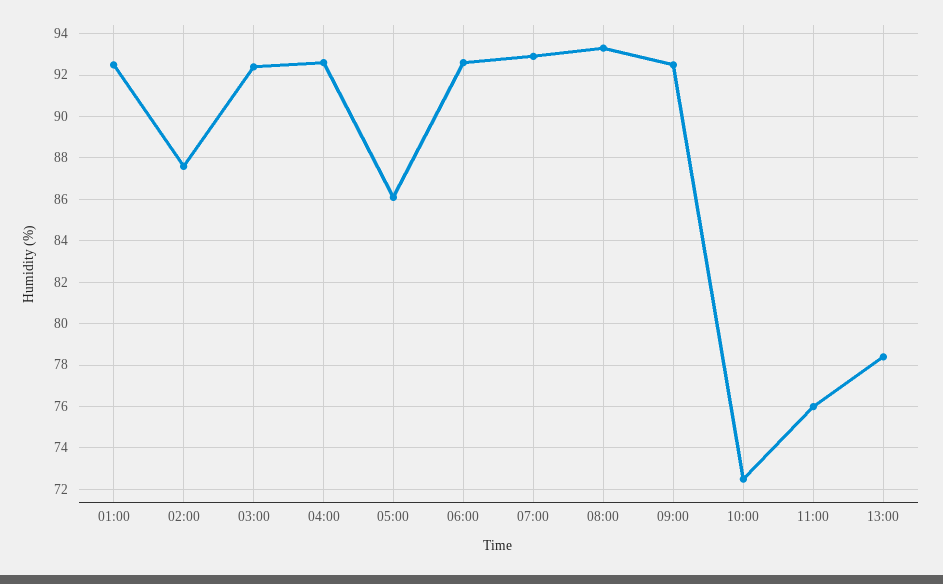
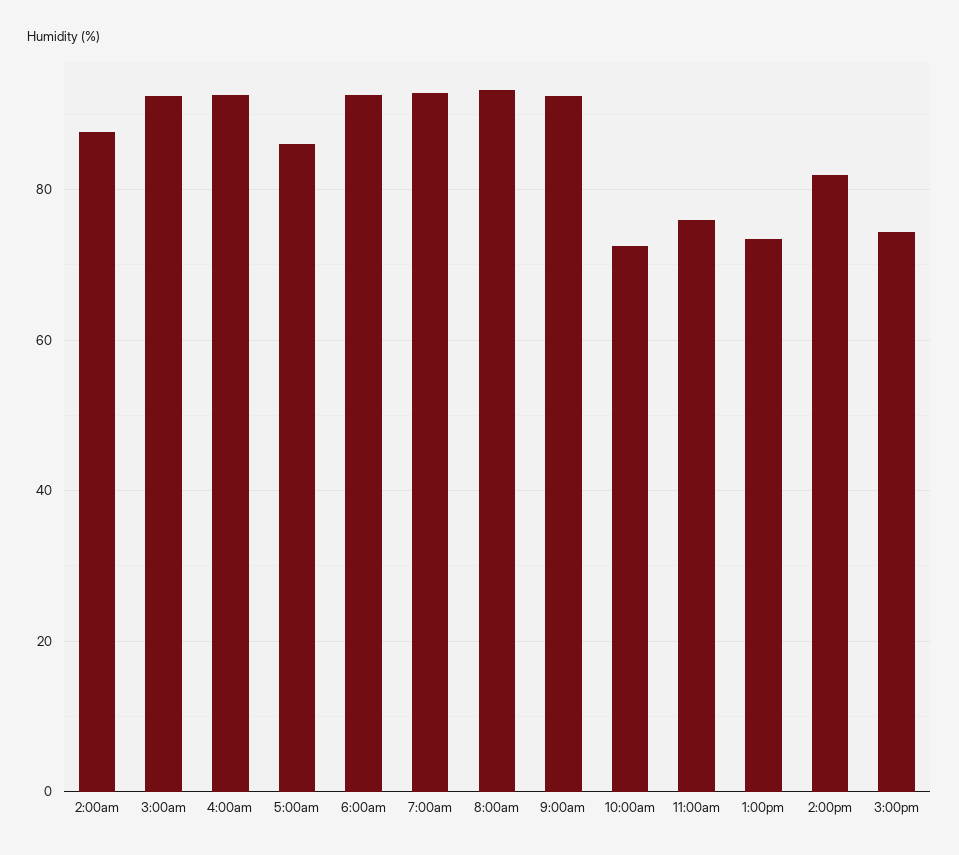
01:00: 92.5 -> none
13:00: 78.5 -> 74
2:00pm: none -> 82
3:00pm: none -> 74

